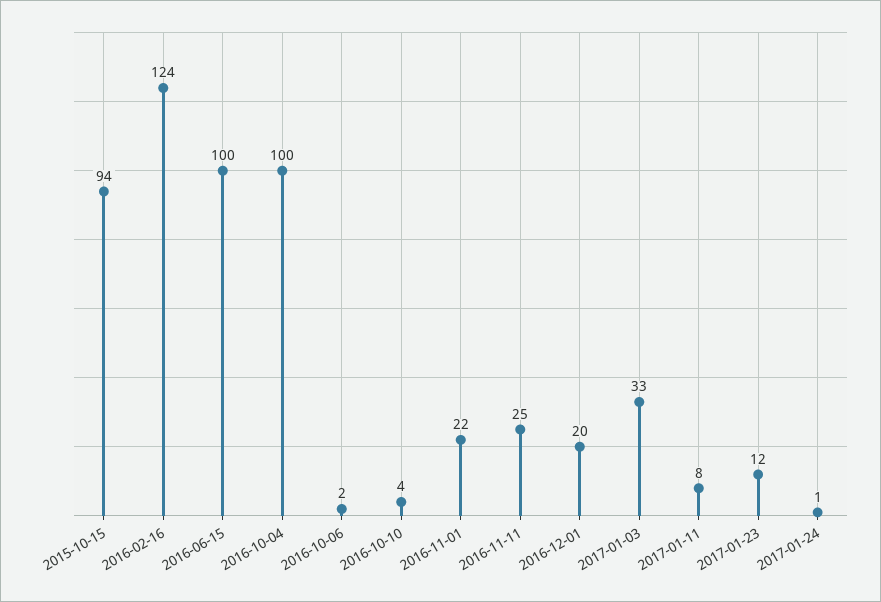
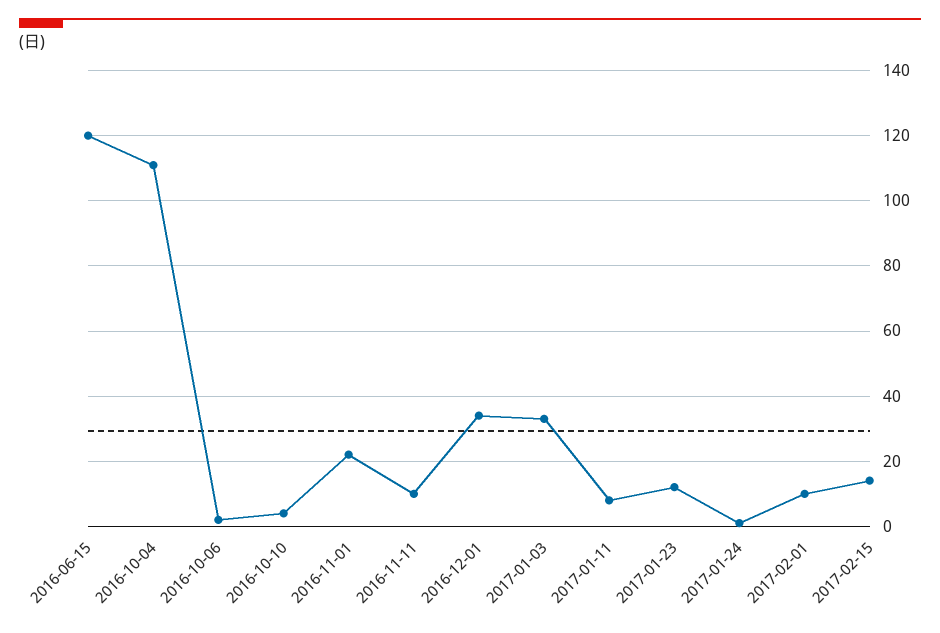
2015-10-15: 94 -> none
2016-02-16: 124 -> none
2016-06-15: 100 -> 120
2016-10-04: 100 -> 110
2016-11-11: 25 -> 10
2016-12-01: 20 -> 35
2017-02-01: none -> 10
2017-02-15: none -> 15

